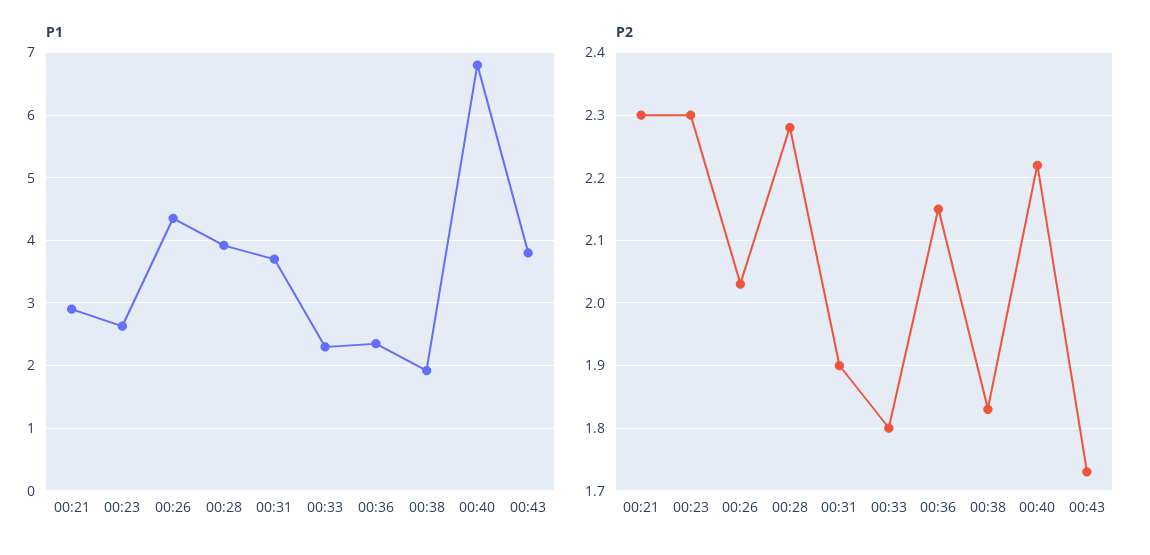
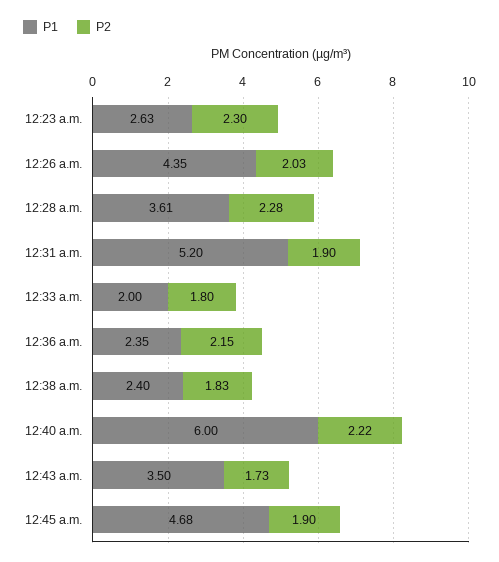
P1, 00:21: 2.9 -> none
P1, 00:28: 3.9 -> 3.61
P1, 00:31: 3.7 -> 5.2
P1, 00:33: 2.3 -> 2
P1, 00:38: 1.9 -> 2.4
P1, 00:40: 6.8 -> 6
P1, 00:43: 3.8 -> 3.5
P2, 00:21: 2.3 -> none
P1, 12:45 a.m.: none -> 4.68
P2, 12:45 a.m.: none -> 1.9

